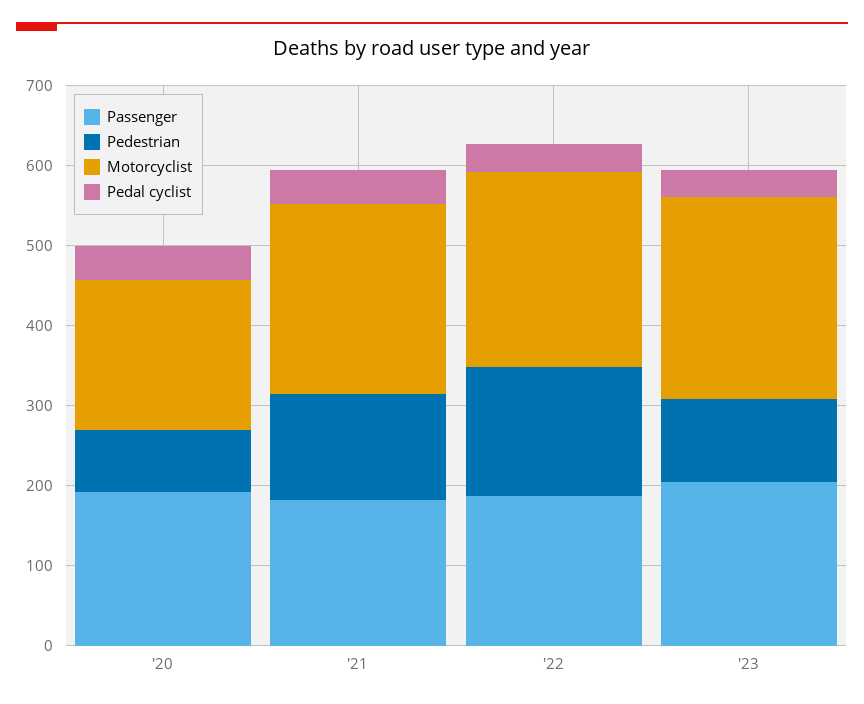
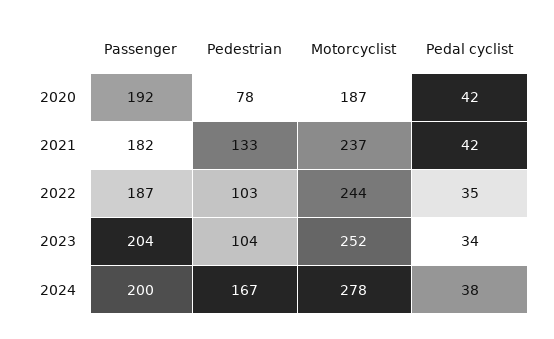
Pedestrian, '22: 160 -> 103
Passenger, 2024: none -> 200
Pedestrian, 2024: none -> 167
Motorcyclist, 2024: none -> 278
Pedal cyclist, 2024: none -> 38

